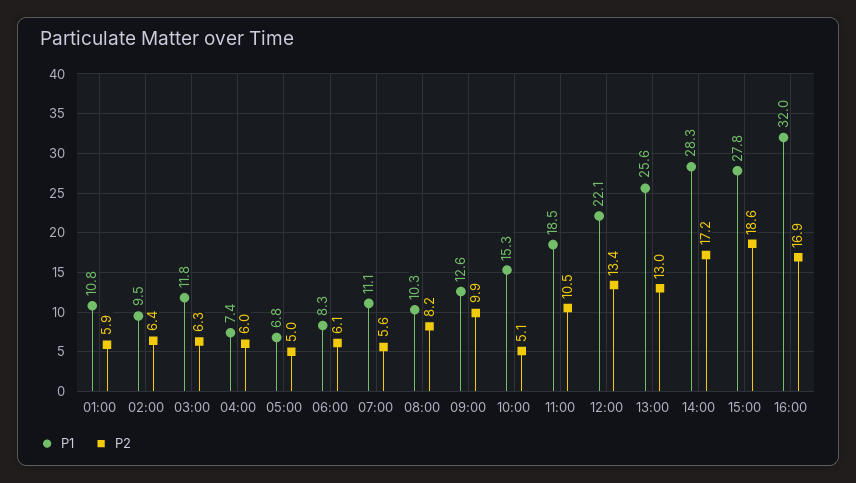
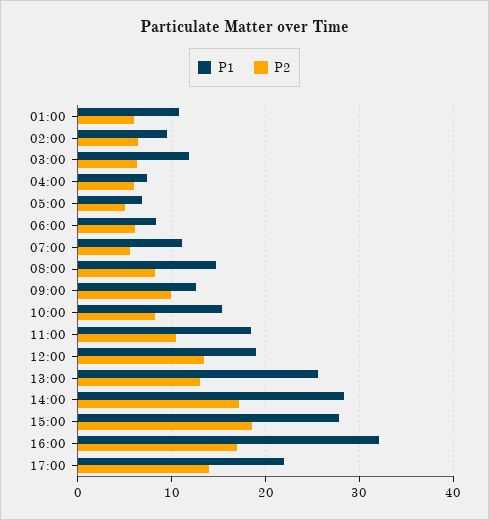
P1, 08:00: 10.3 -> 15
P2, 10:00: 5.1 -> 8
P1, 12:00: 22.1 -> 19
P1, 17:00: none -> 22
P2, 17:00: none -> 14

